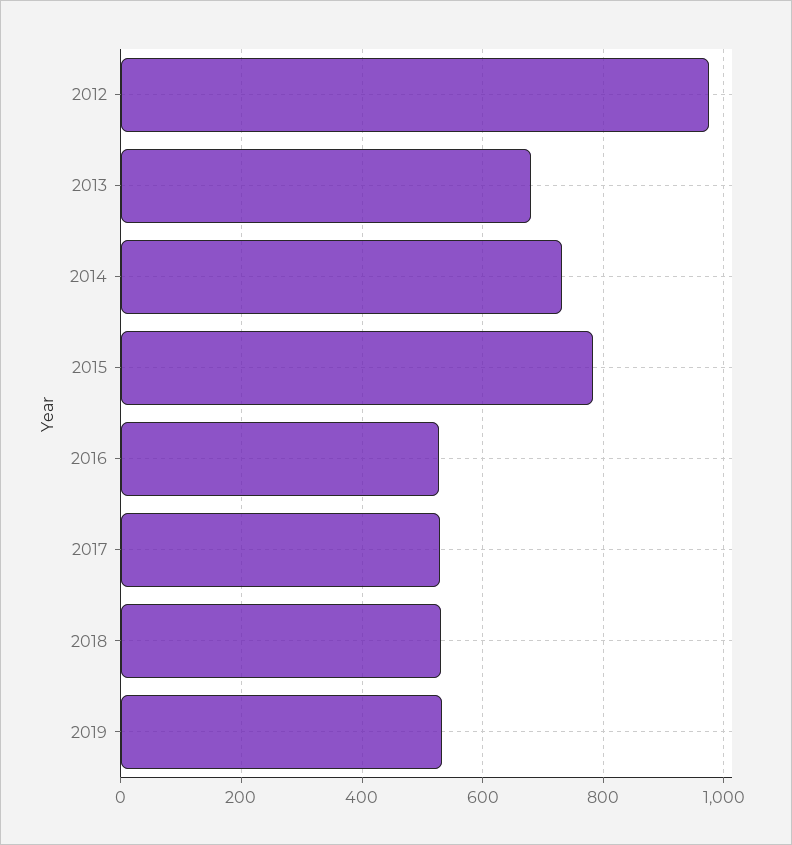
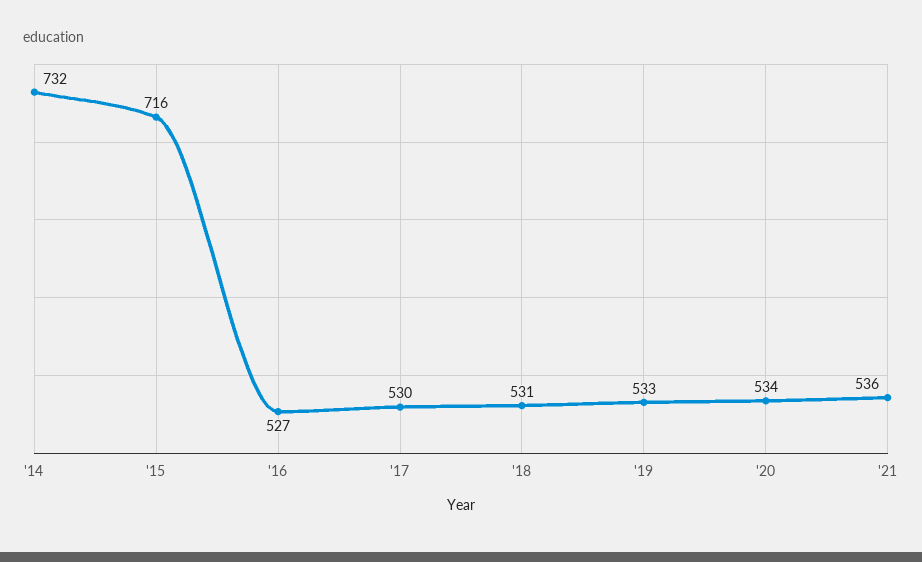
2012: 980 -> none
2013: 680 -> none
2015: 780 -> 716
'20: none -> 534
'21: none -> 536

